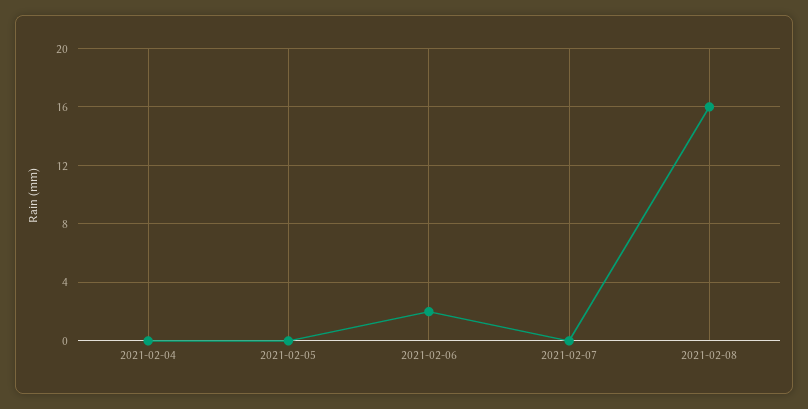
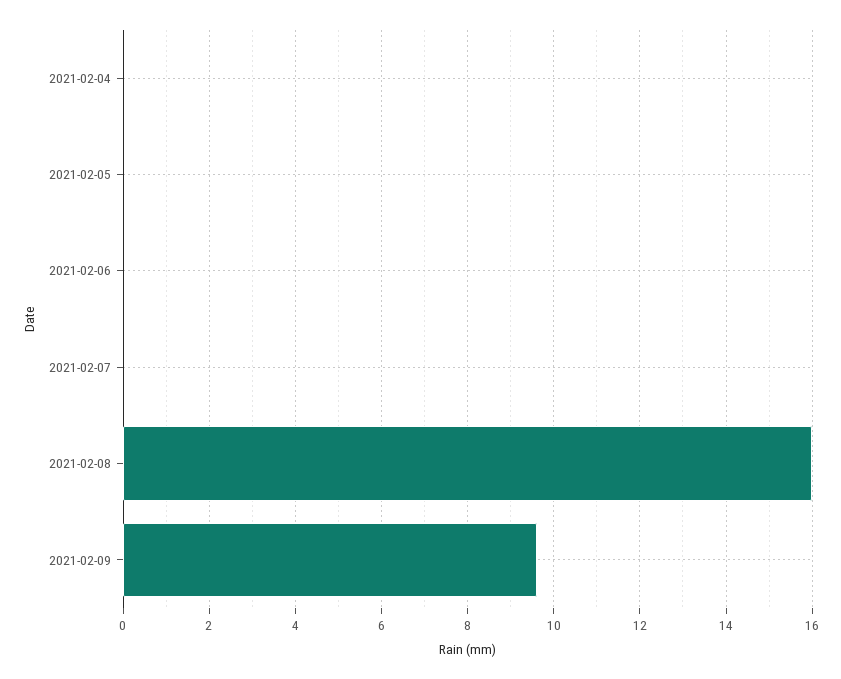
2021-02-06: 2 -> 0
2021-02-09: none -> 9.5

